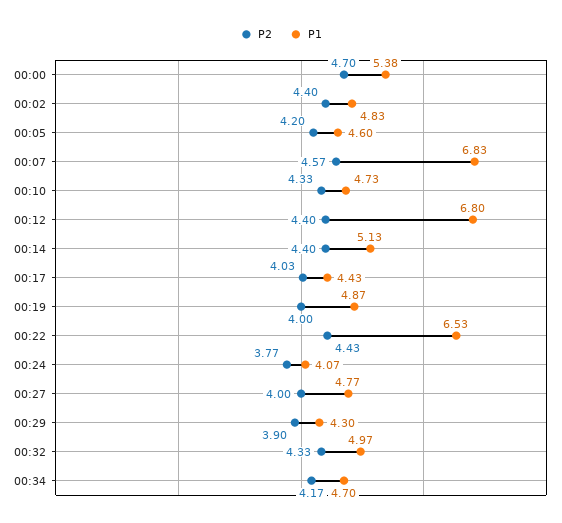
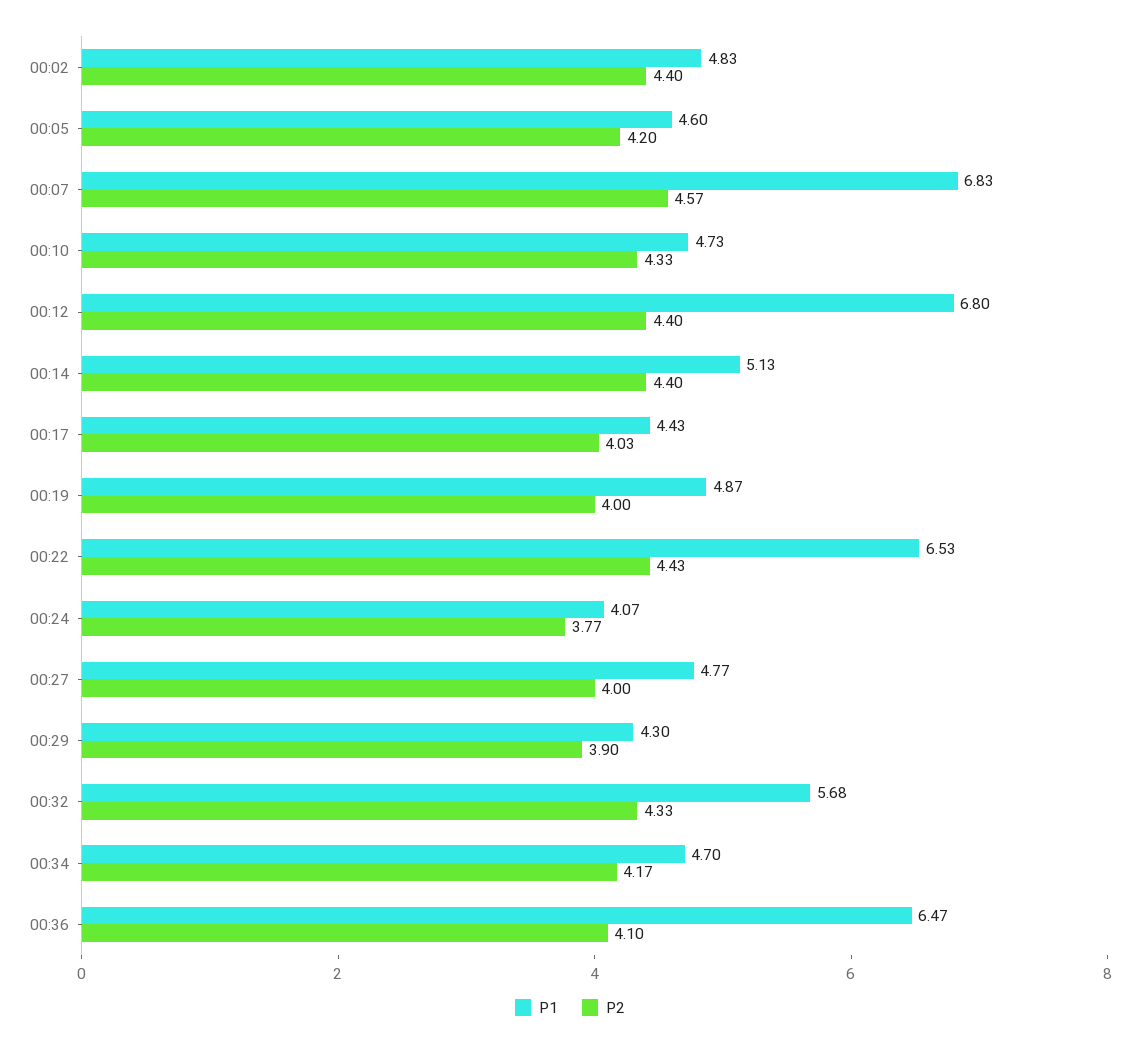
P2, 00:00: 4.7 -> none
P1, 00:00: 5.38 -> none
P1, 00:32: 4.97 -> 5.68
P1, 00:36: none -> 6.47
P2, 00:36: none -> 4.1

